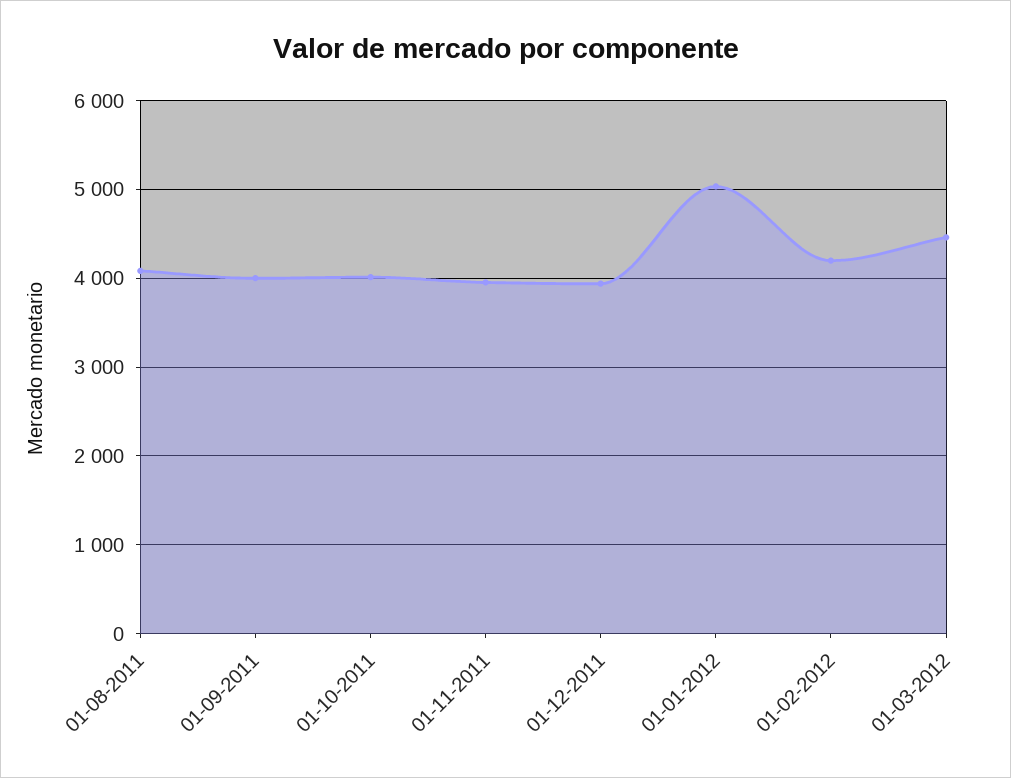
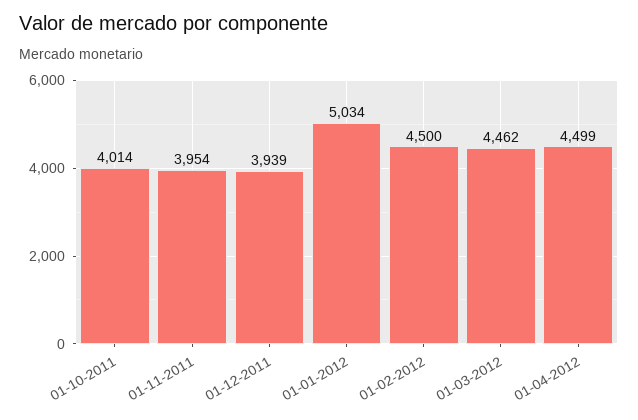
01-08-2011: 4100 -> none
01-09-2011: 4000 -> none
01-02-2012: 4200 -> 4500
01-04-2012: none -> 4499

